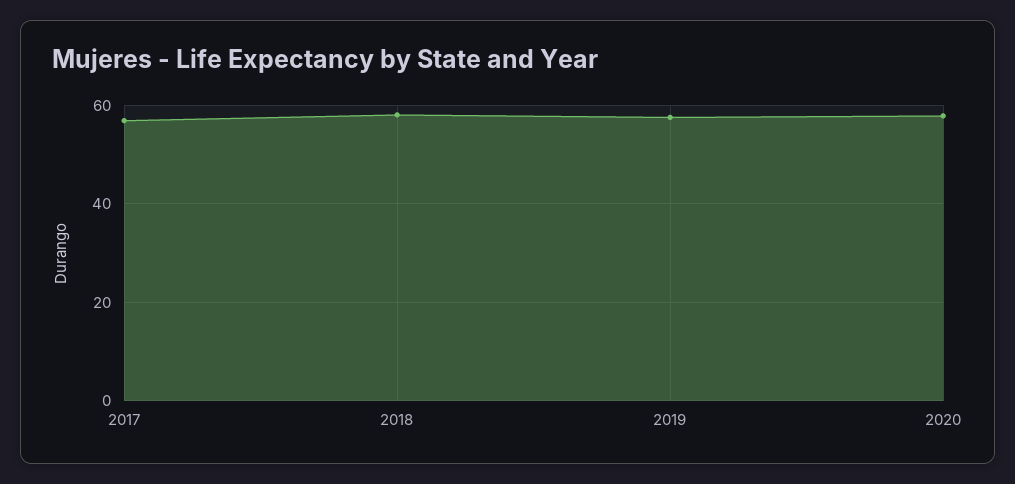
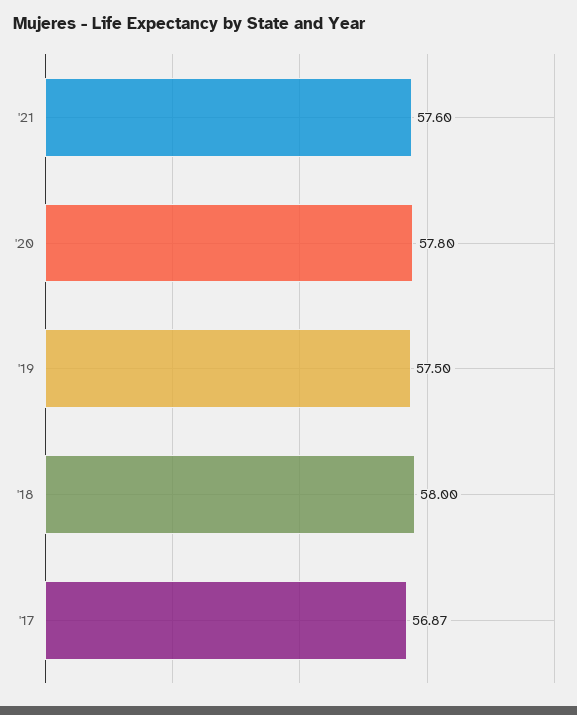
'21: none -> 57.6

